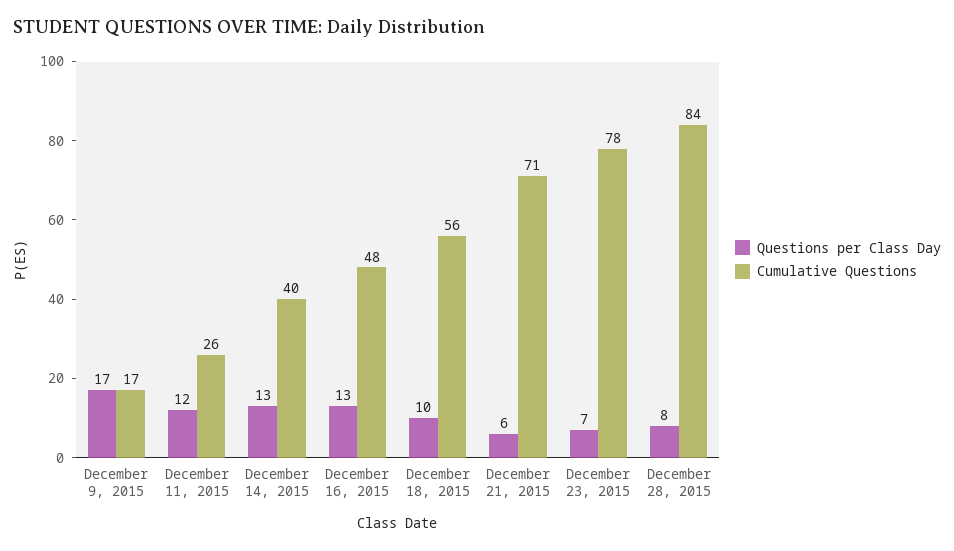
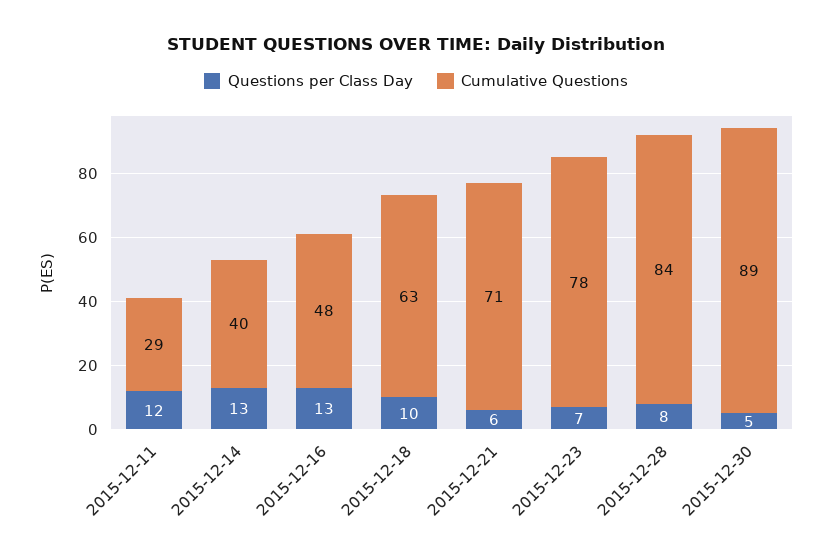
Questions per Class Day, December 9, 2015: 17 -> none
Cumulative Questions, December 9, 2015: 17 -> none
Cumulative Questions, December 11, 2015: 26 -> 29
Cumulative Questions, December 18, 2015: 56 -> 63
Questions per Class Day, 2015-12-30: none -> 5
Cumulative Questions, 2015-12-30: none -> 89

